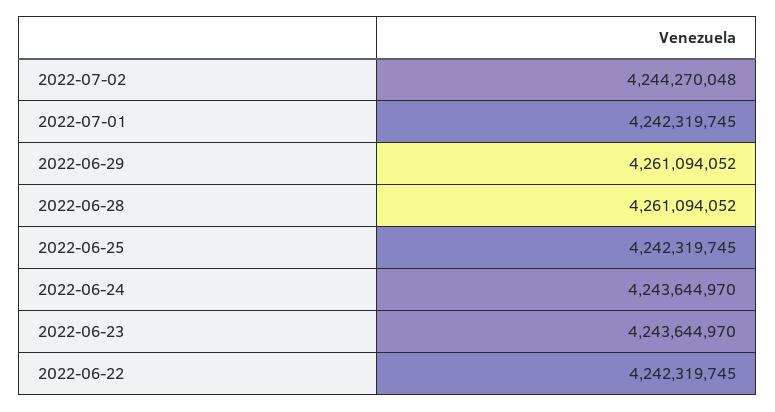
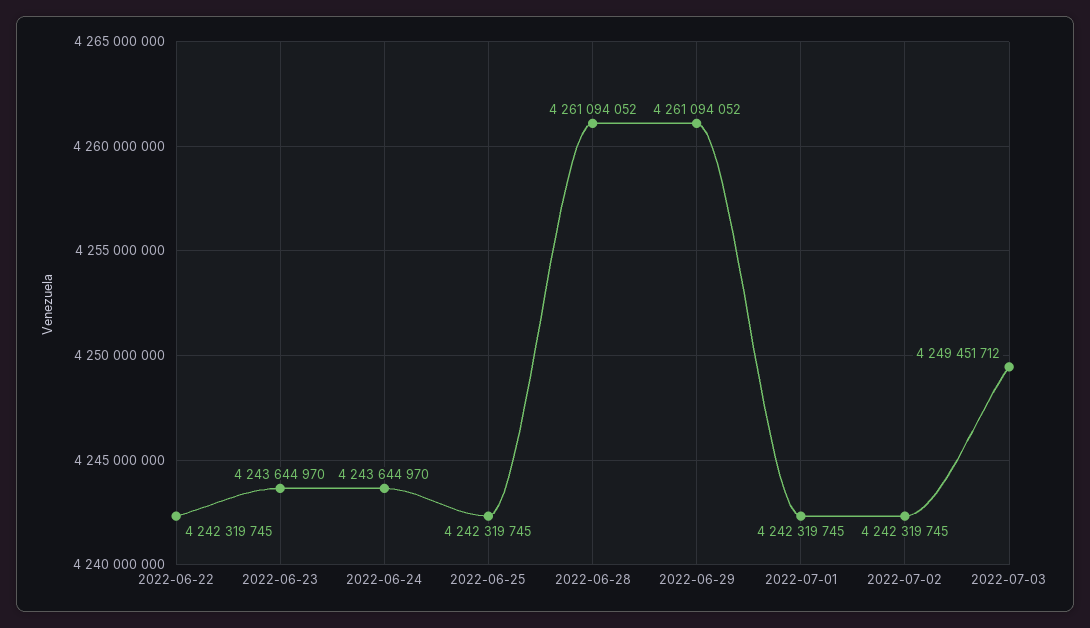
2022-07-02: 4244270048 -> 4242319745
2022-07-03: none -> 4249451712

